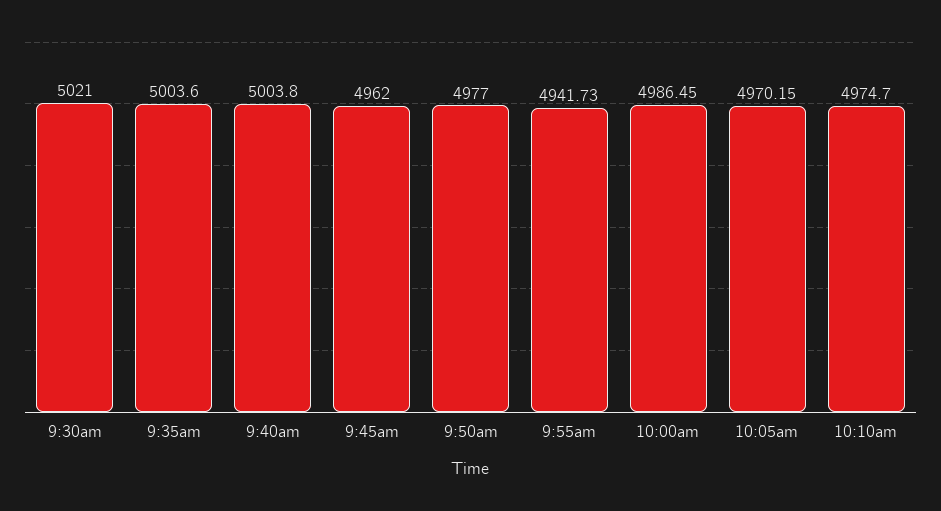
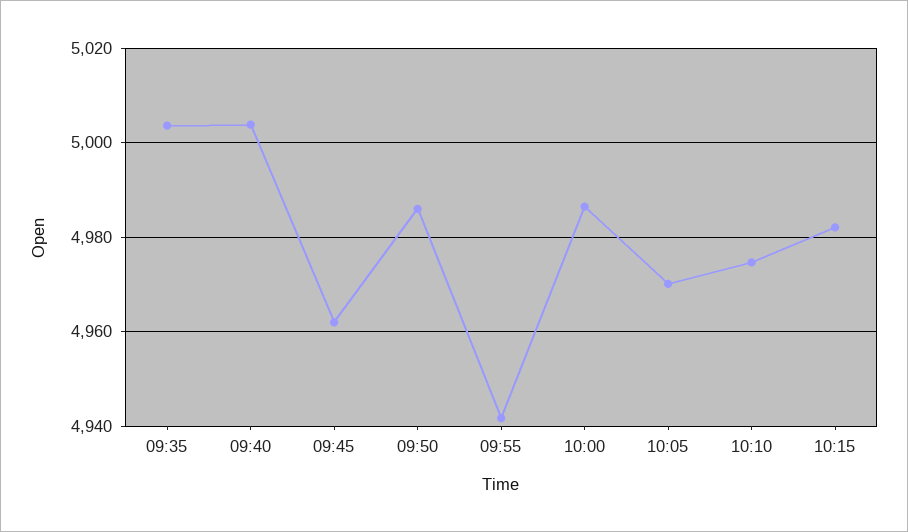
9:30am: 5021 -> none
9:50am: 4977 -> 4986
10:15: none -> 4982

